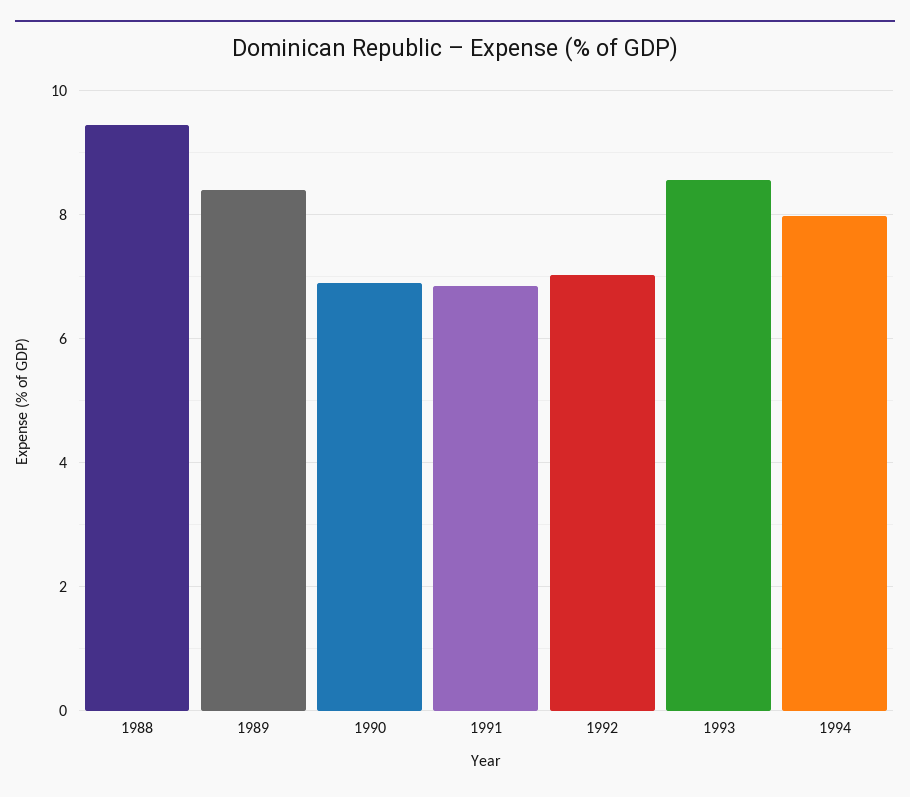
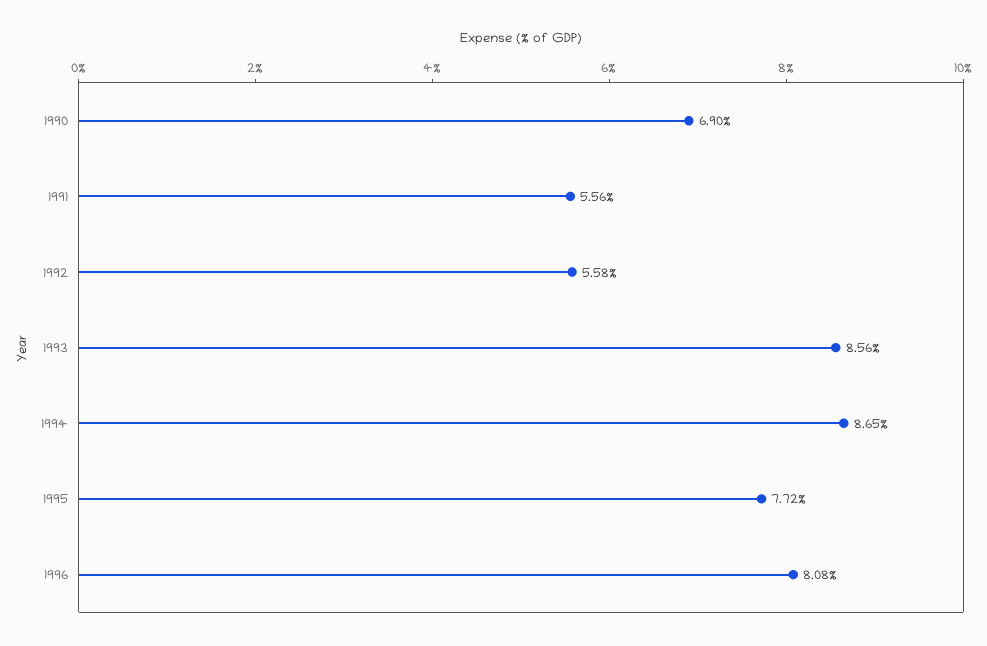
1988: 9.4 -> none
1989: 8.4 -> none
1991: 6.8 -> 5.56
1992: 7 -> 5.58
1994: 8 -> 8.65
1995: none -> 7.72
1996: none -> 8.08

